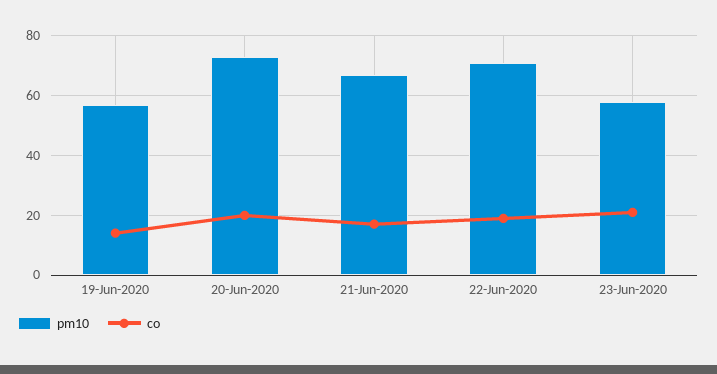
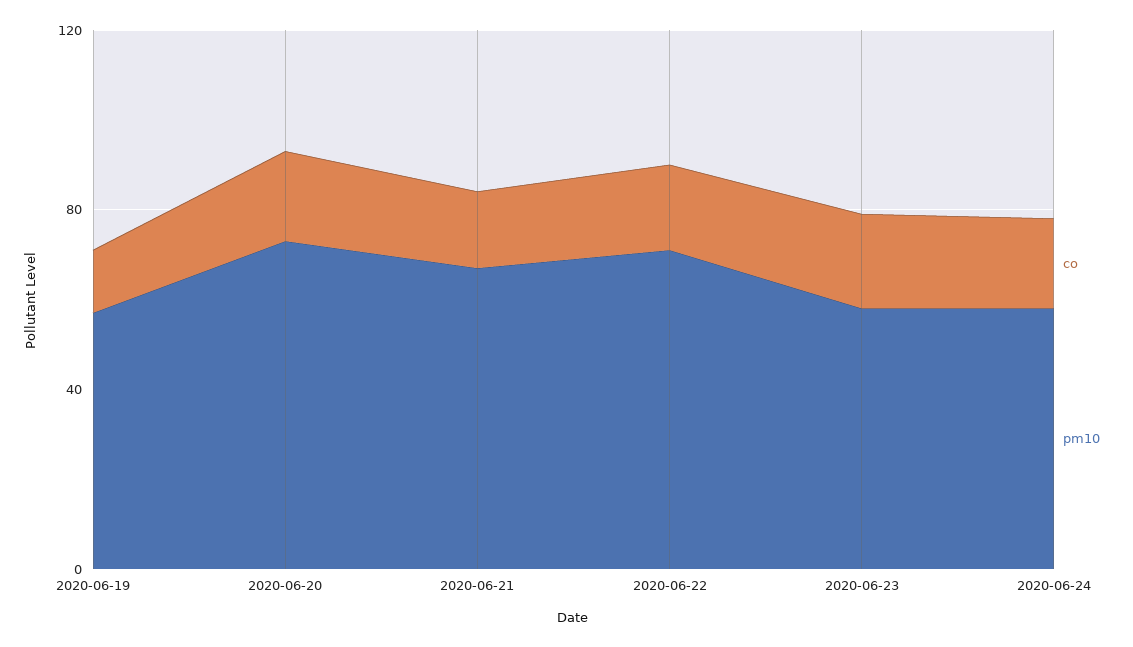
co, 2020-06-24: none -> 20
pm10, 2020-06-24: none -> 60

